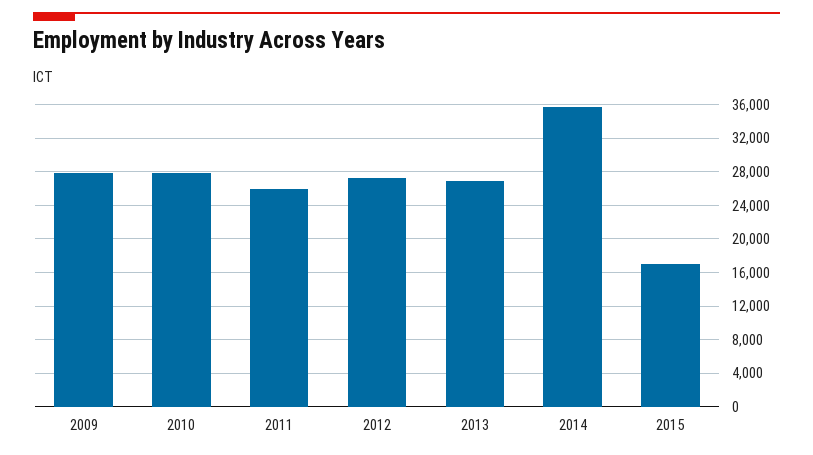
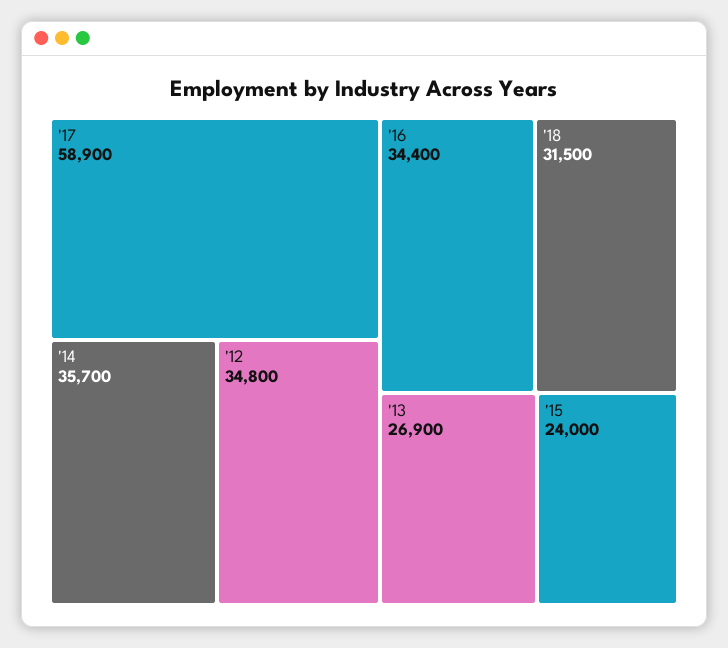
2009: 28000 -> none
2010: 28000 -> none
2011: 26000 -> none
2012: 27000 -> 34800
2015: 17000 -> 24000
'17: none -> 58900
'16: none -> 34400
'18: none -> 31500

